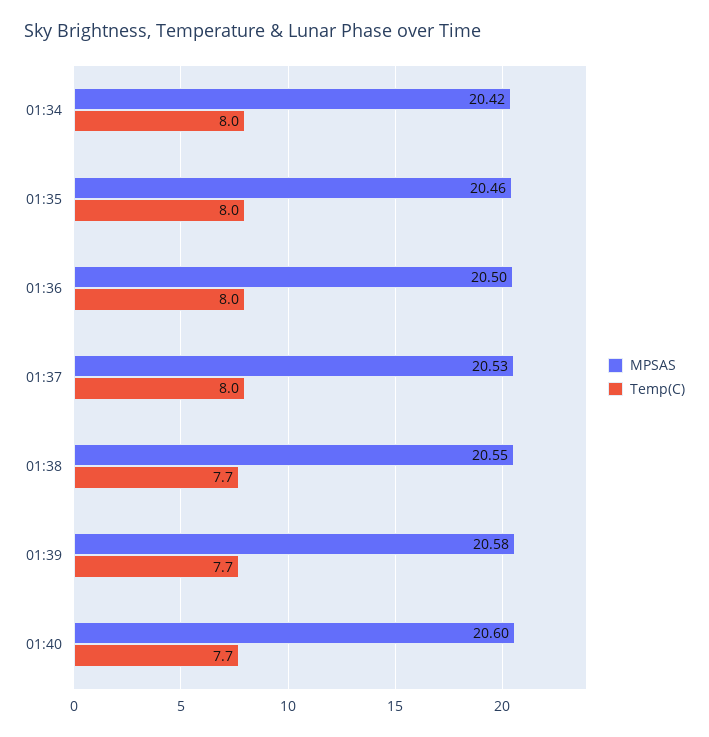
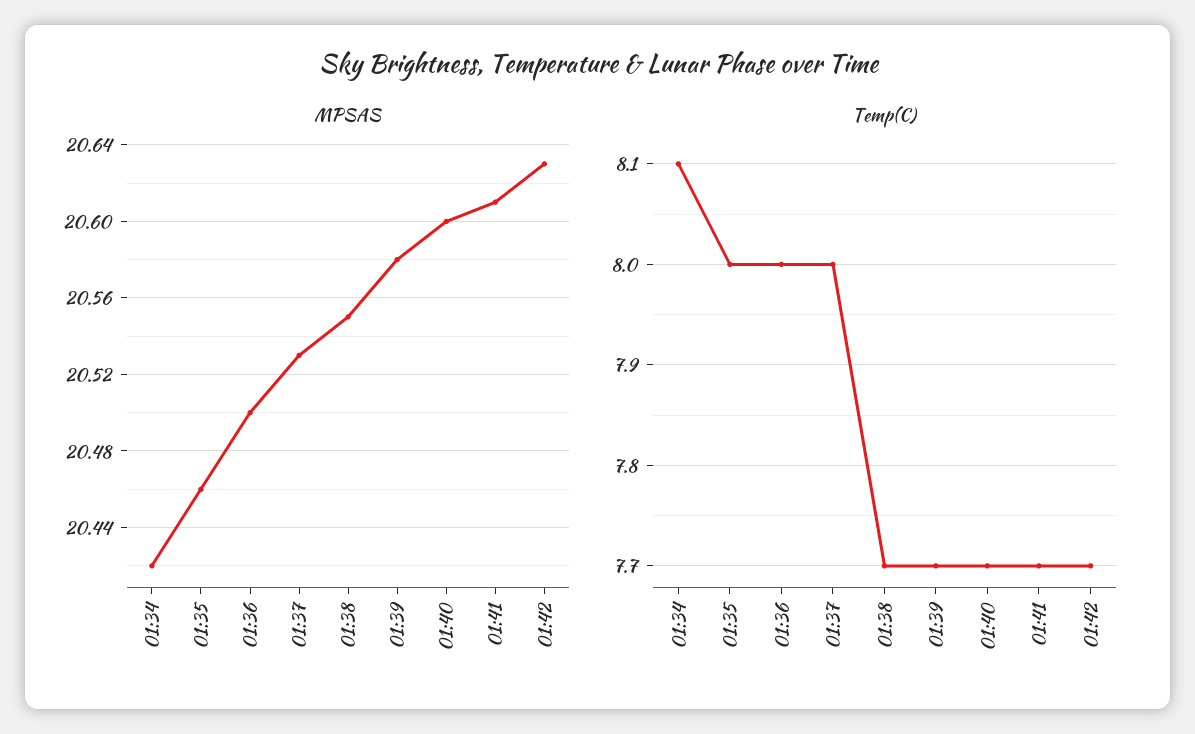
Temp(C), 01:34: 8 -> 8.1
MPSAS, 01:41: none -> 20.61
MPSAS, 01:42: none -> 20.63
Temp(C), 01:41: none -> 7.7
Temp(C), 01:42: none -> 7.7

